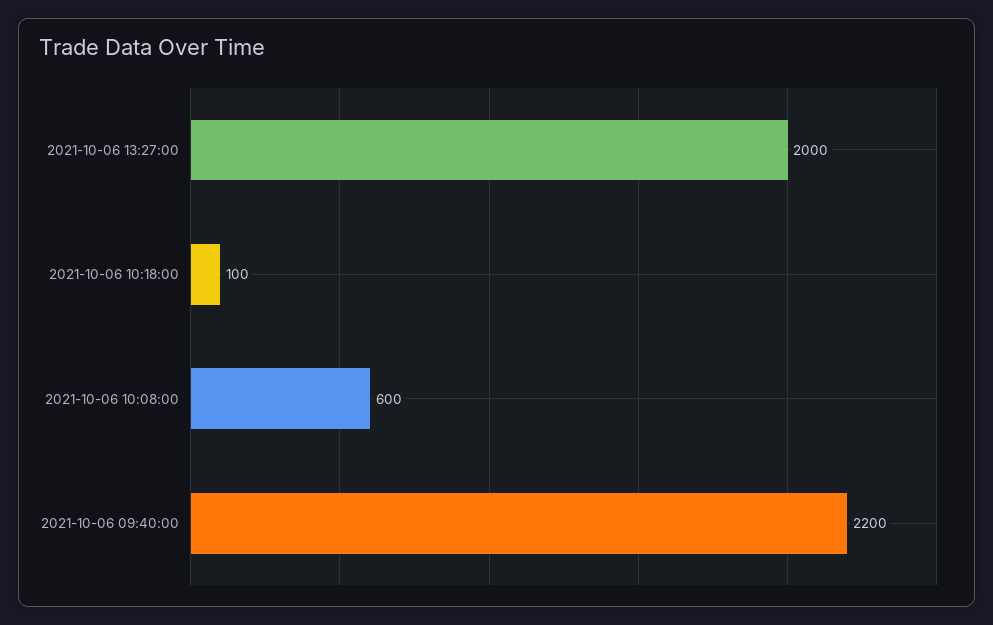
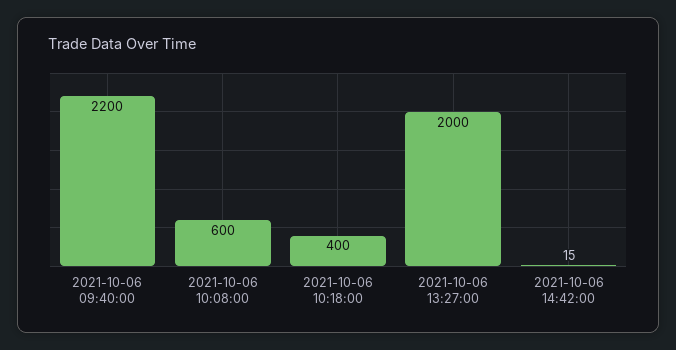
2021-10-06 10:18:00: 100 -> 400
2021-10-06 14:42:00: none -> 15

